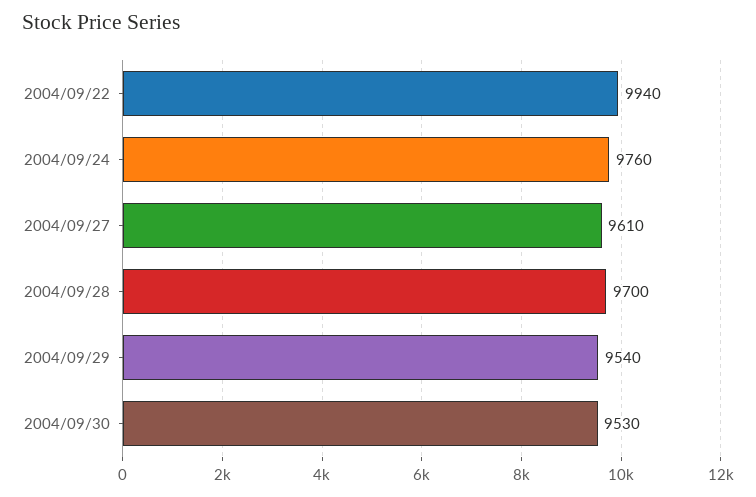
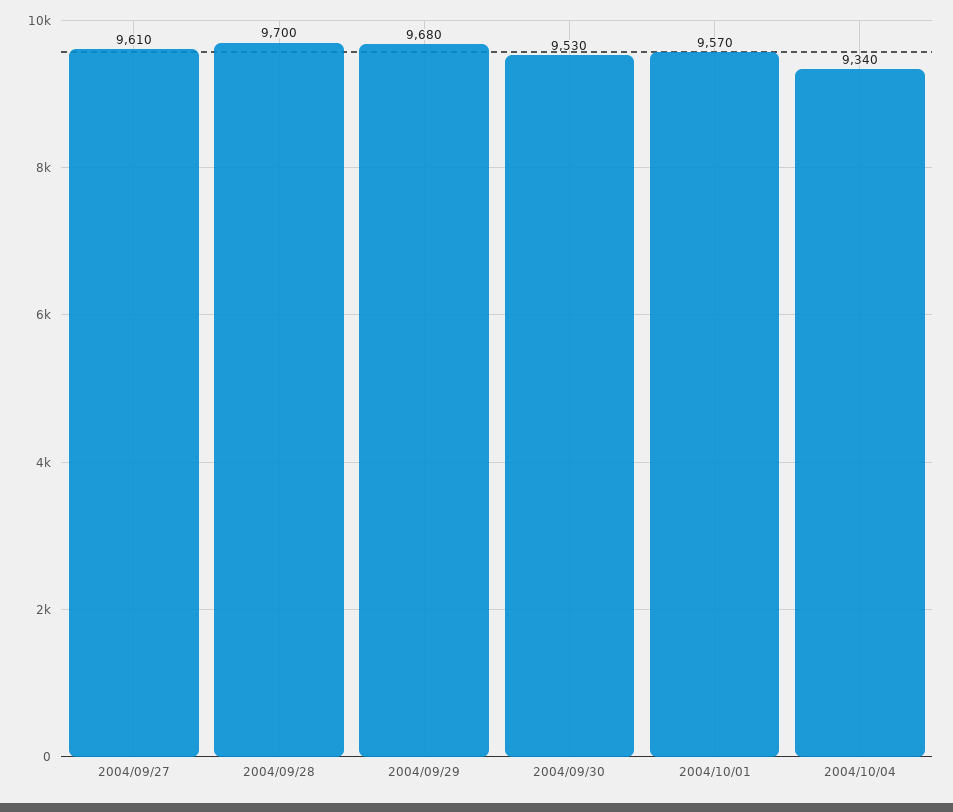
2004/09/22: 9940 -> none
2004/09/24: 9760 -> none
2004/09/29: 9540 -> 9680
2004/10/01: none -> 9570
2004/10/04: none -> 9340

